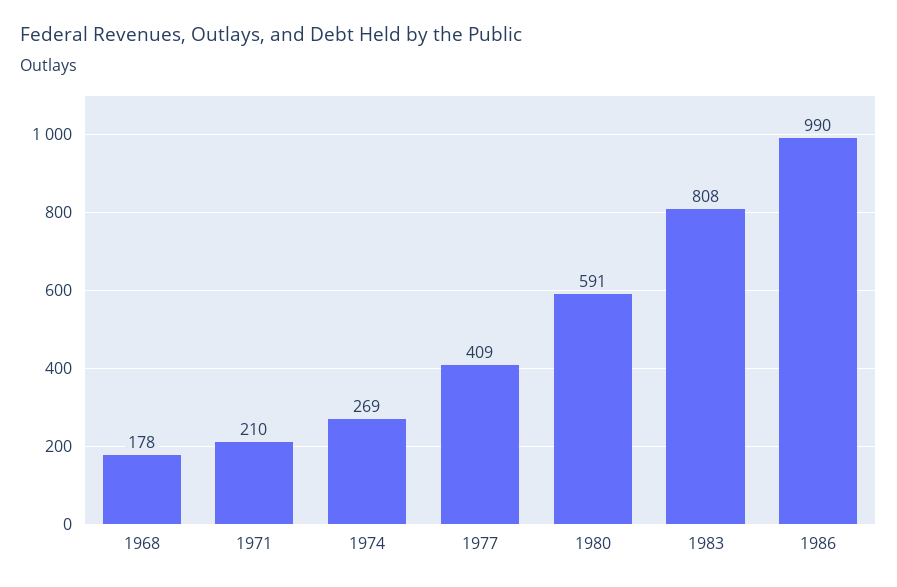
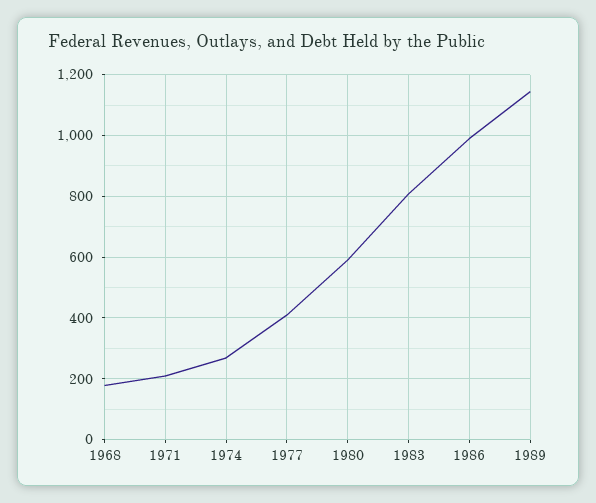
1989: none -> 1140

